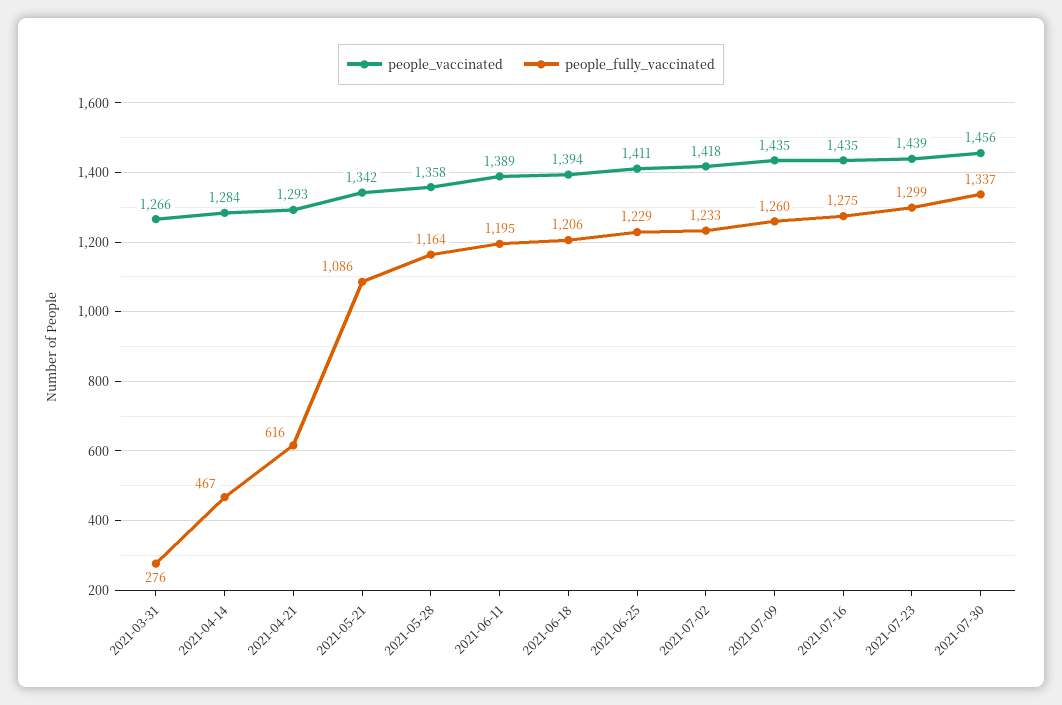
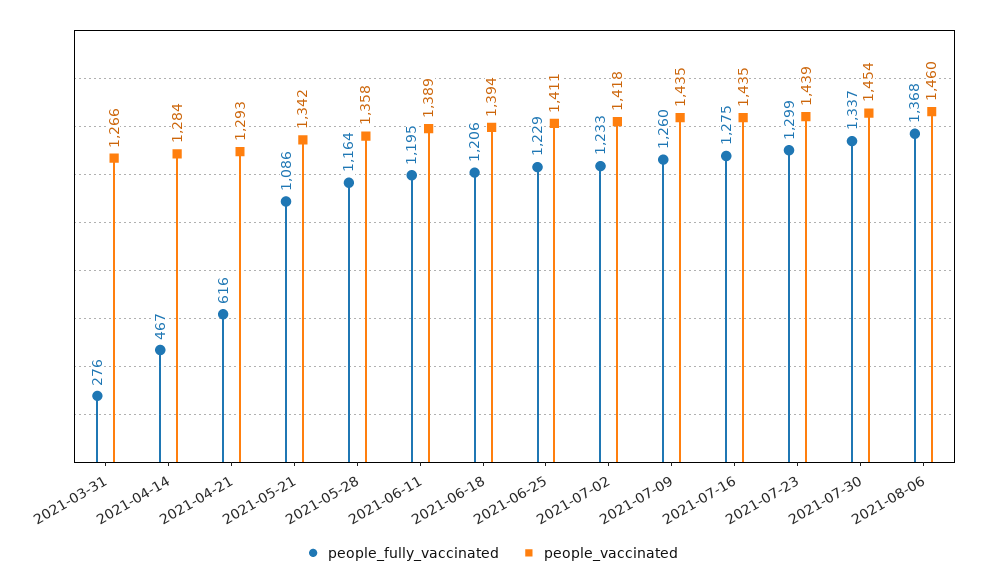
people_vaccinated, 2021-07-30: 1456 -> 1454
people_fully_vaccinated, 2021-08-06: none -> 1368
people_vaccinated, 2021-08-06: none -> 1460

